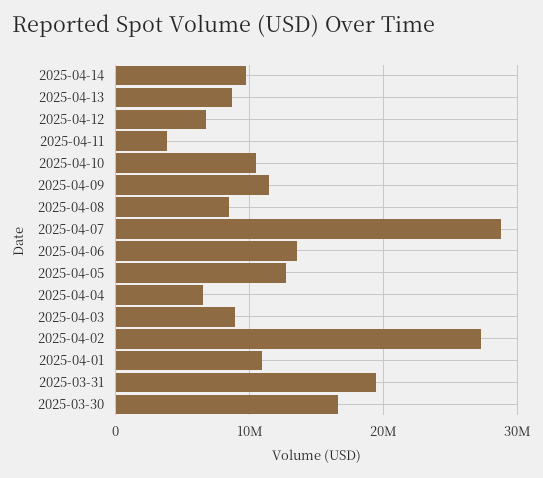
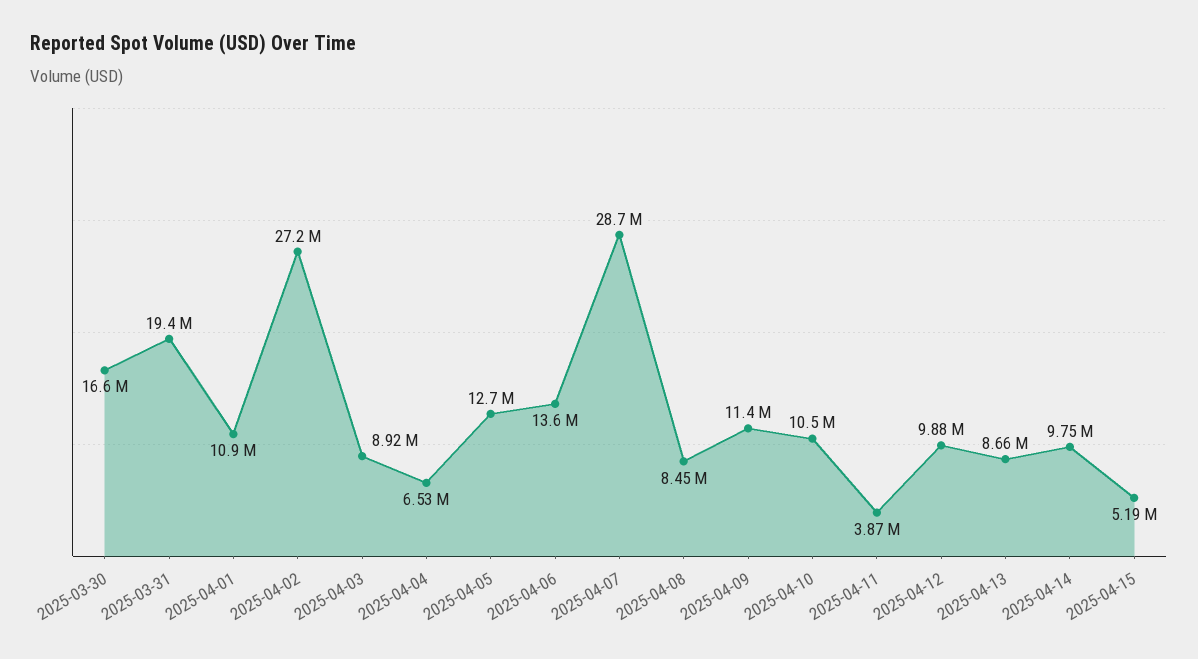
2025-04-12: 7000000 -> 9880000
2025-04-15: none -> 5190000

